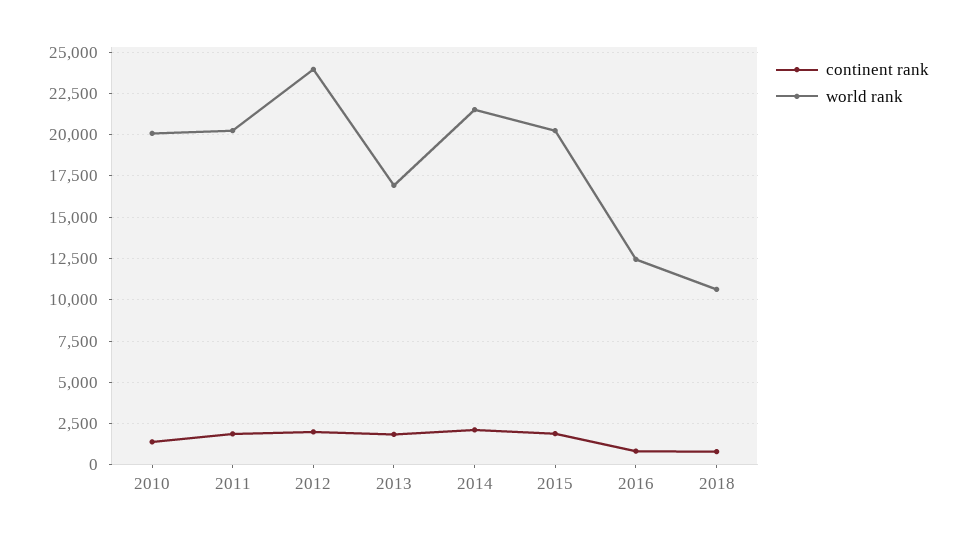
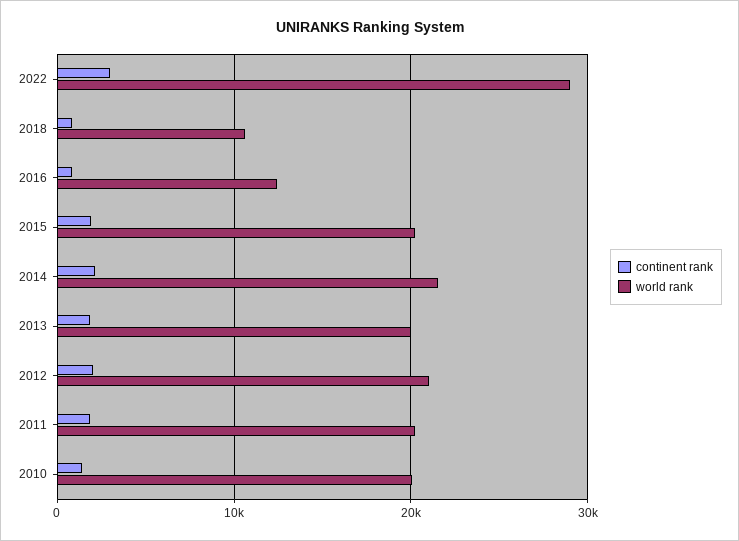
world rank, 2012: 24000 -> 21000
world rank, 2013: 17000 -> 20000
continent rank, 2022: none -> 3000
world rank, 2022: none -> 29000

